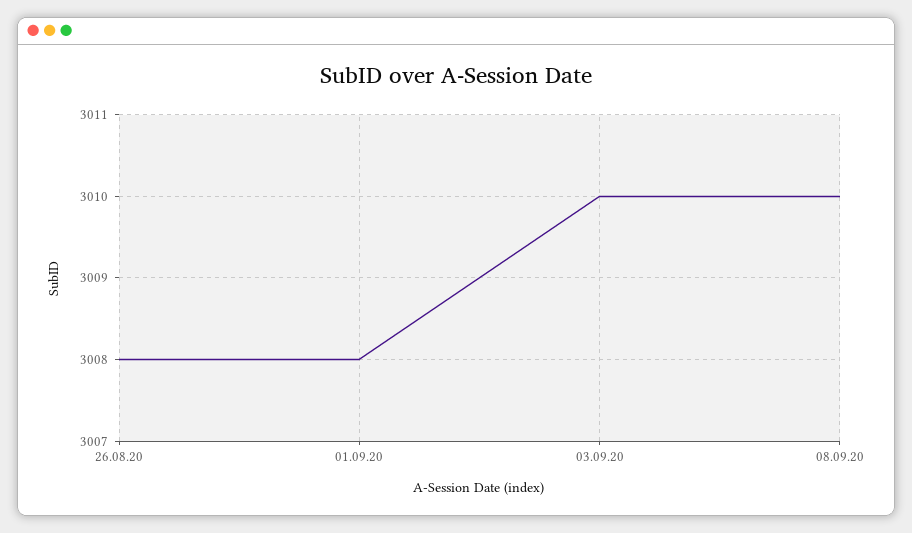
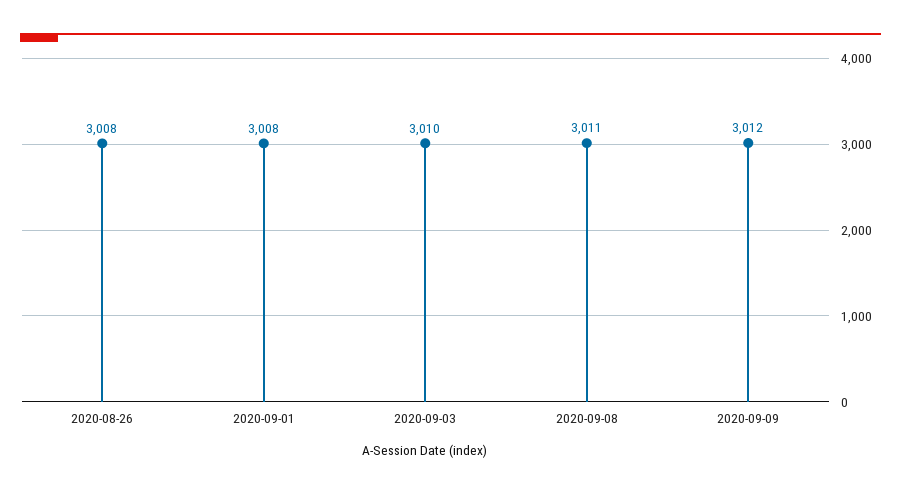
08.09.20: 3010 -> 3011
2020-09-09: none -> 3012

